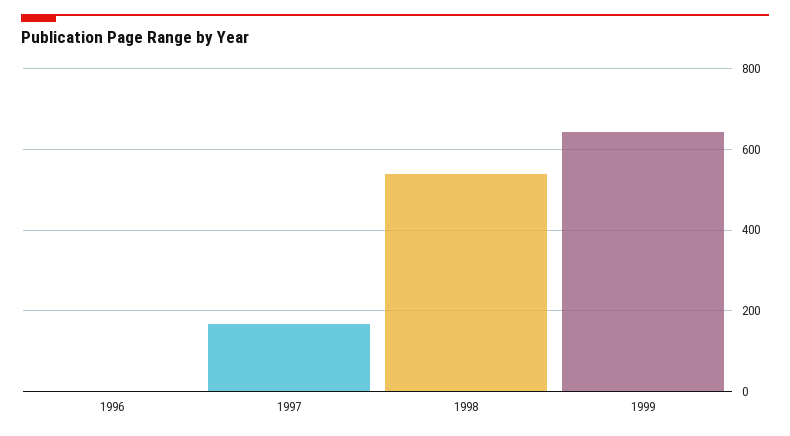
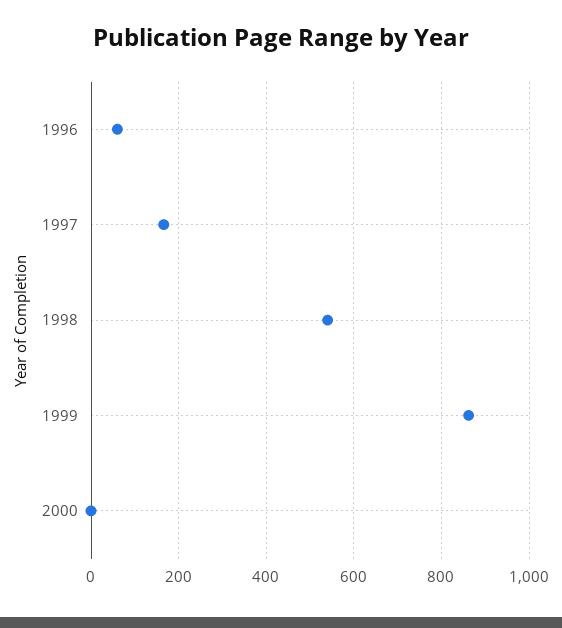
1996: 0 -> 60
1999: 640 -> 860
2000: none -> 0

